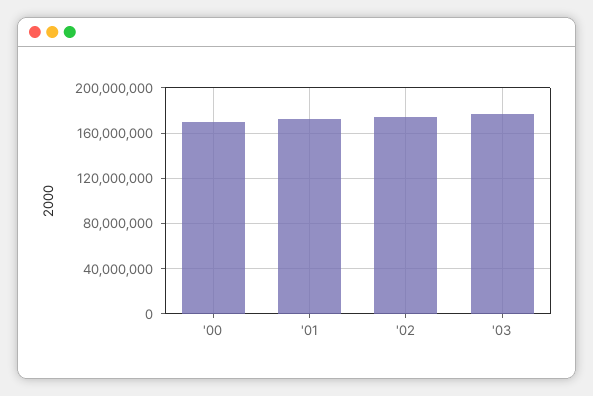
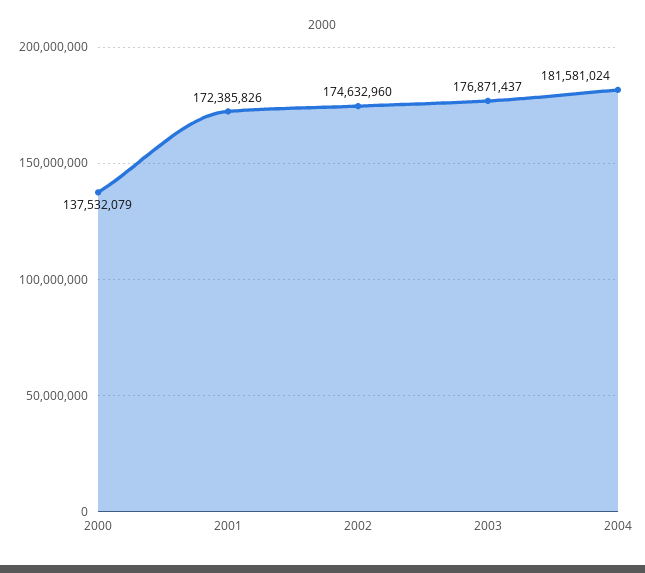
'00: 170000000 -> 137532079
2004: none -> 181581024

